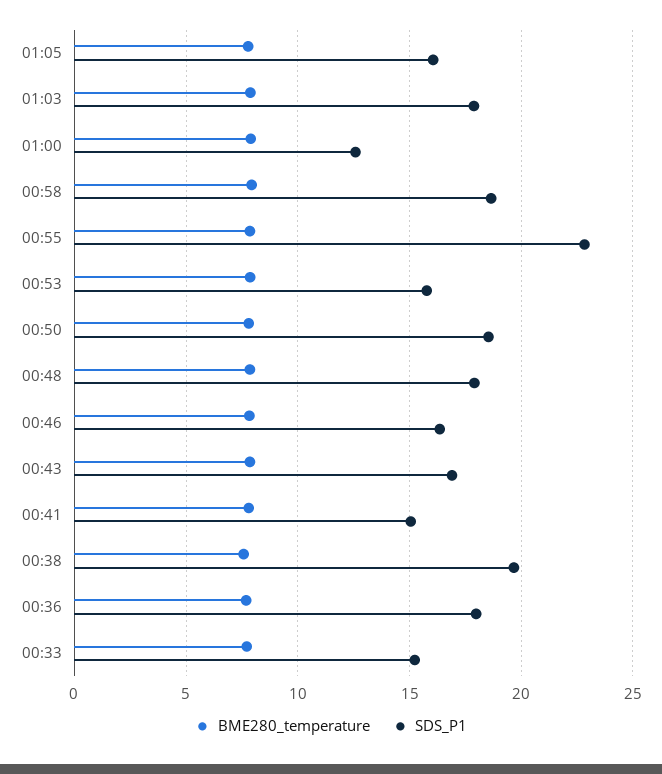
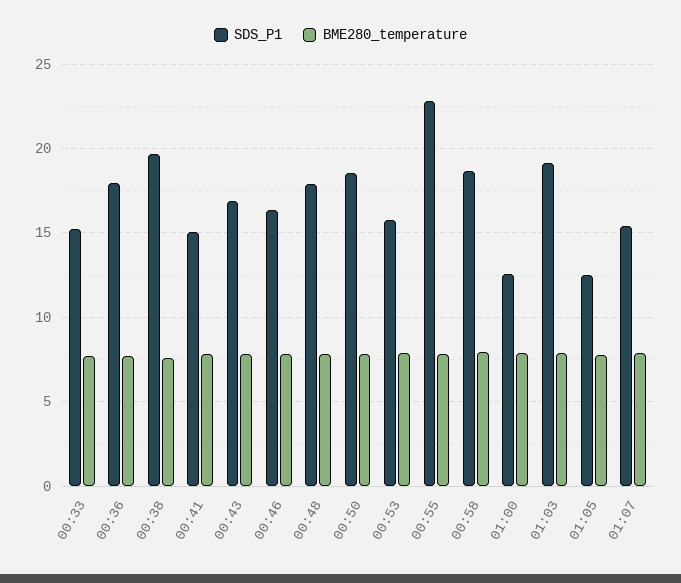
SDS_P1, 01:05: 16 -> 12.5
SDS_P1, 01:03: 18 -> 19
SDS_P1, 01:07: none -> 15.5
BME280_temperature, 01:07: none -> 8

